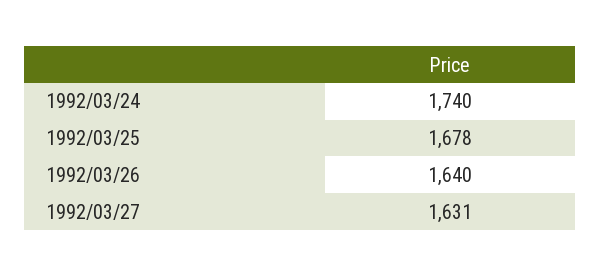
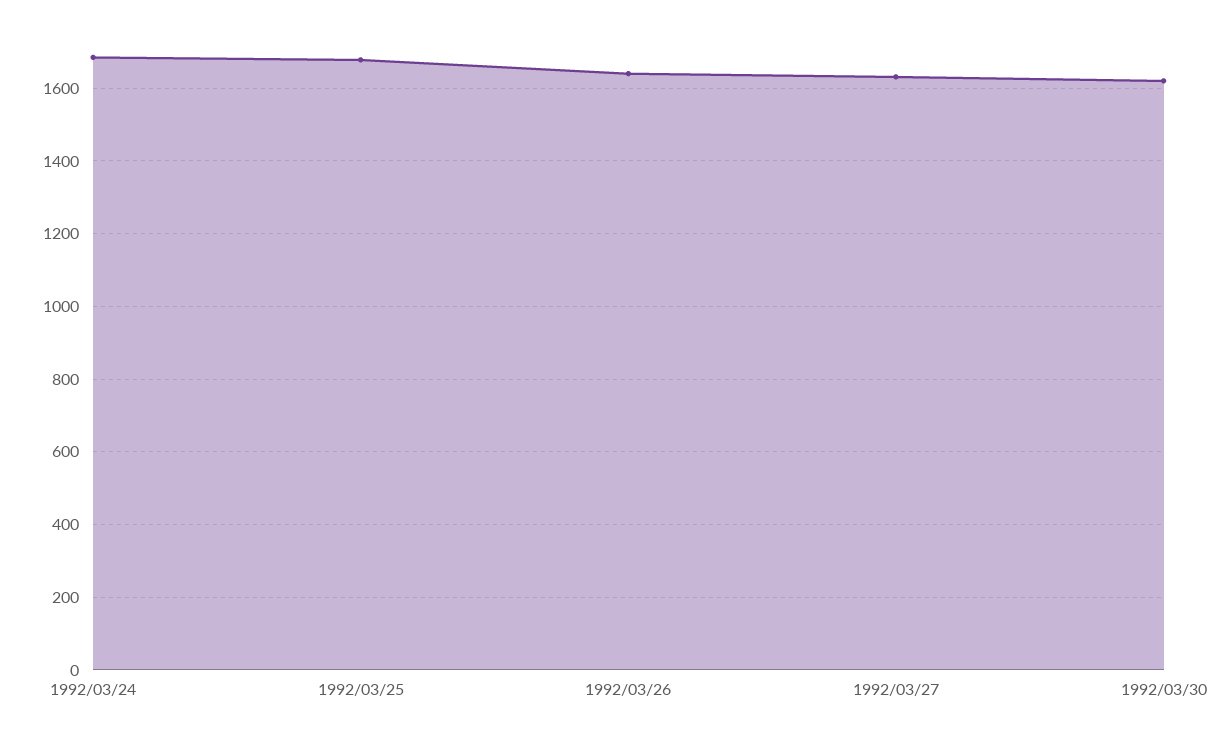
1992/03/24: 1740 -> 1680
1992/03/30: none -> 1620

